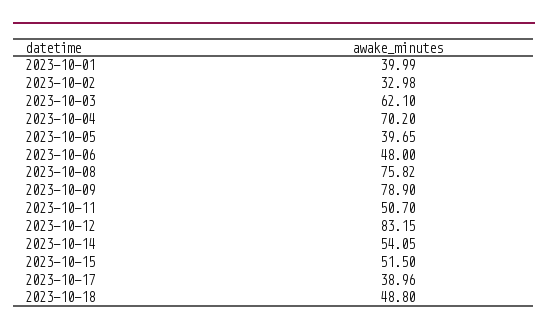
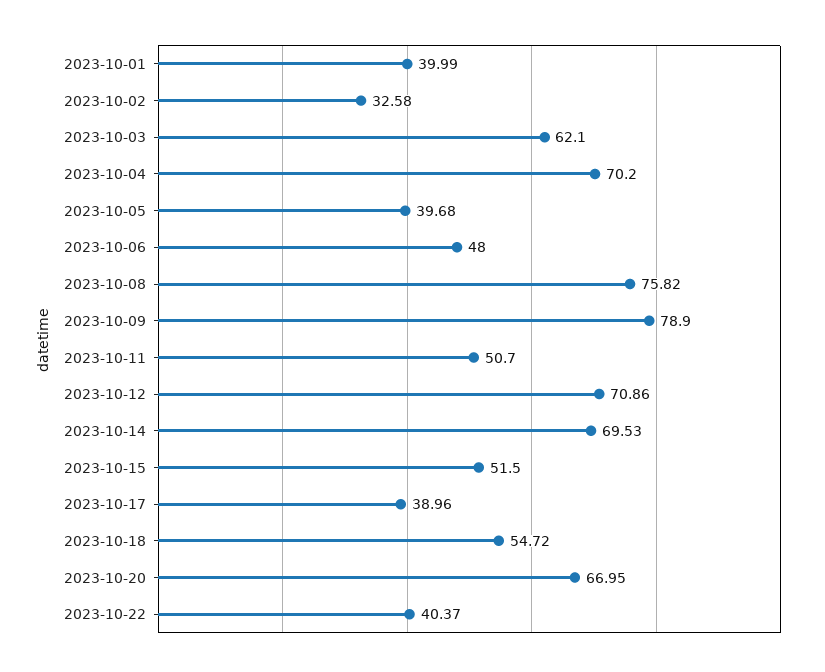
2023-10-02: 32.98 -> 32.58
2023-10-05: 39.65 -> 39.68
2023-10-12: 83.15 -> 70.86
2023-10-14: 54.05 -> 69.53
2023-10-18: 48.8 -> 54.72
2023-10-20: none -> 66.95
2023-10-22: none -> 40.37

